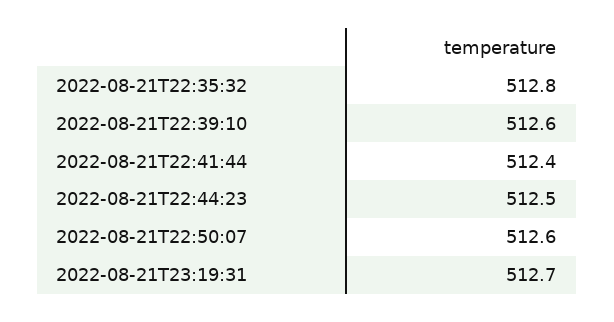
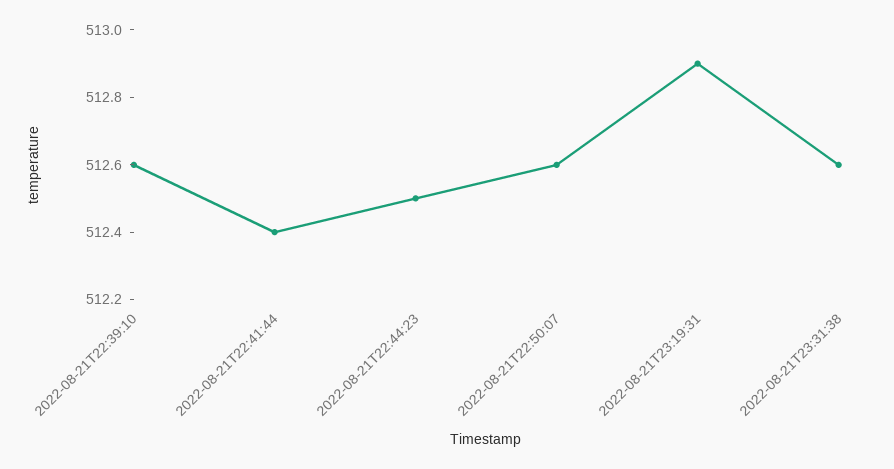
2022-08-21T22:35:32: 512.8 -> none
2022-08-21T23:19:31: 512.7 -> 512.9
2022-08-21T23:31:38: none -> 512.6

